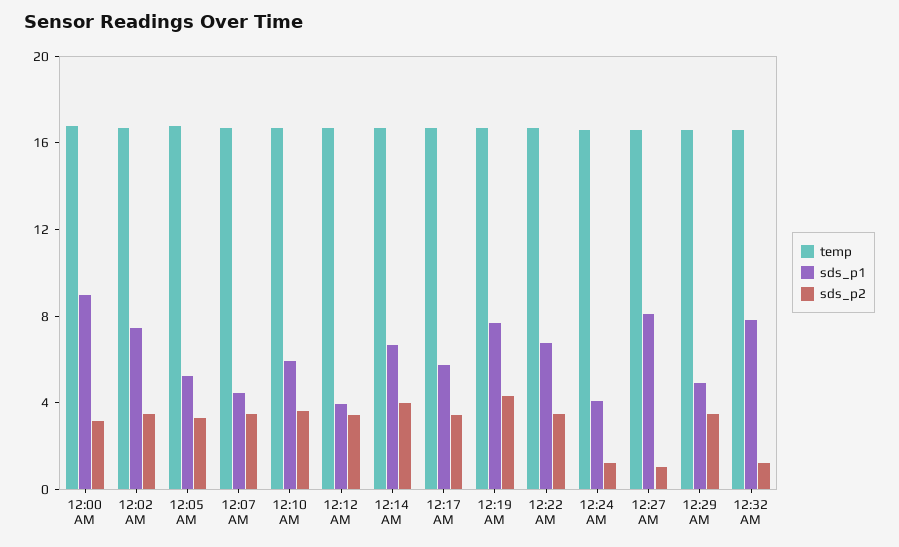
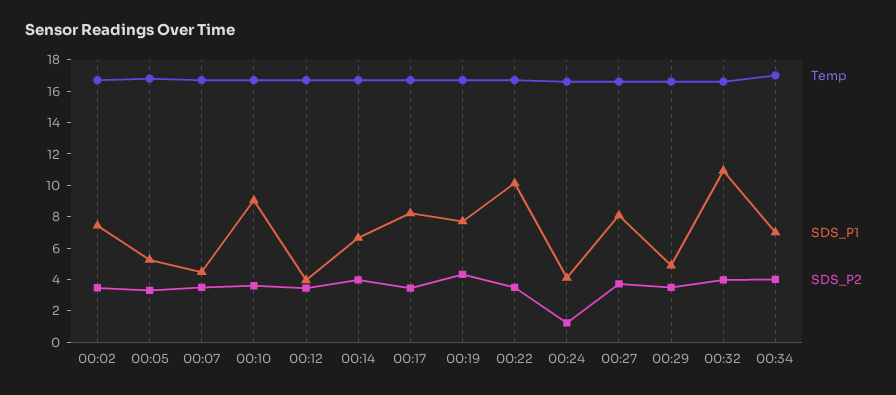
temp, 12:00 AM: 17 -> none
sds_p1, 12:00 AM: 9 -> none
sds_p2, 12:00 AM: 3 -> none
sds_p1, 12:10 AM: 6 -> 9
sds_p1, 12:17 AM: 6 -> 8
sds_p1, 12:22 AM: 7 -> 10
sds_p2, 12:27 AM: 1 -> 4
sds_p1, 12:32 AM: 8 -> 11
sds_p2, 12:32 AM: 1 -> 4
temp, 00:34: none -> 17
sds_p1, 00:34: none -> 7
sds_p2, 00:34: none -> 4

